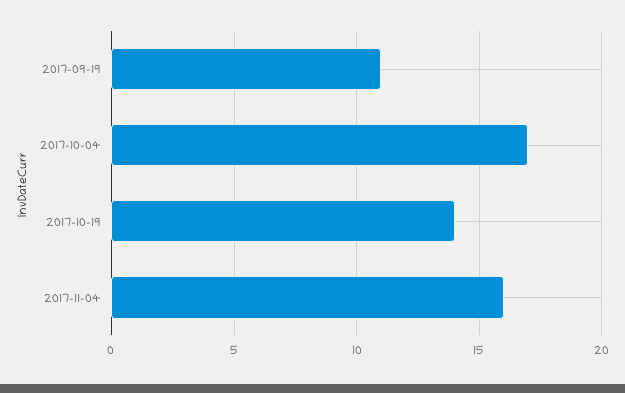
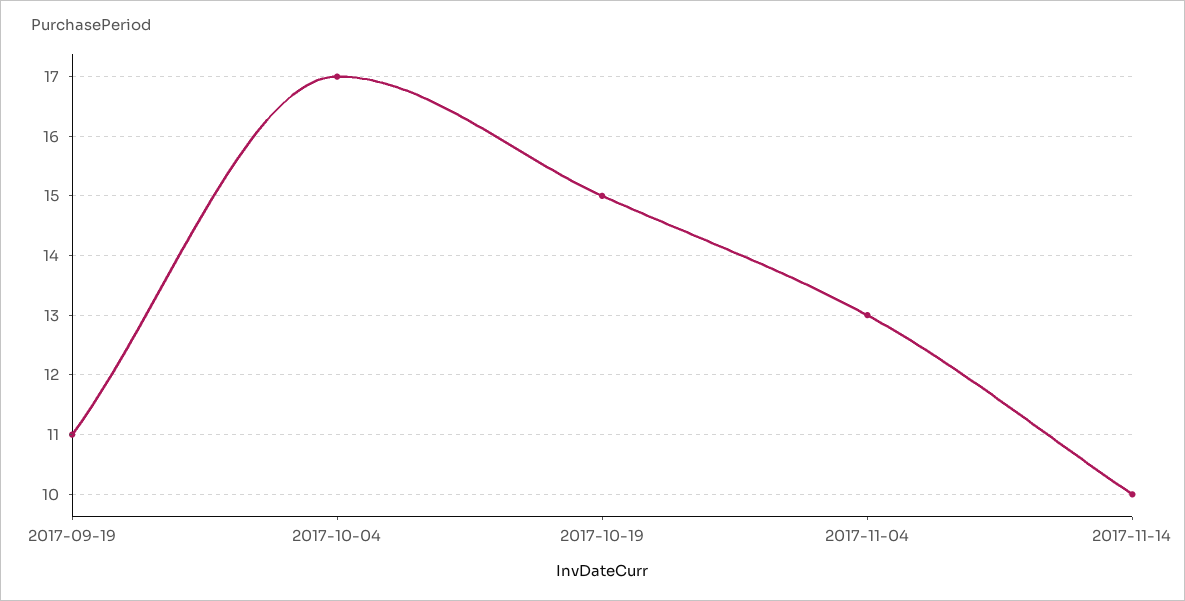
2017-10-19: 14 -> 15
2017-11-04: 16 -> 13
2017-11-14: none -> 10

